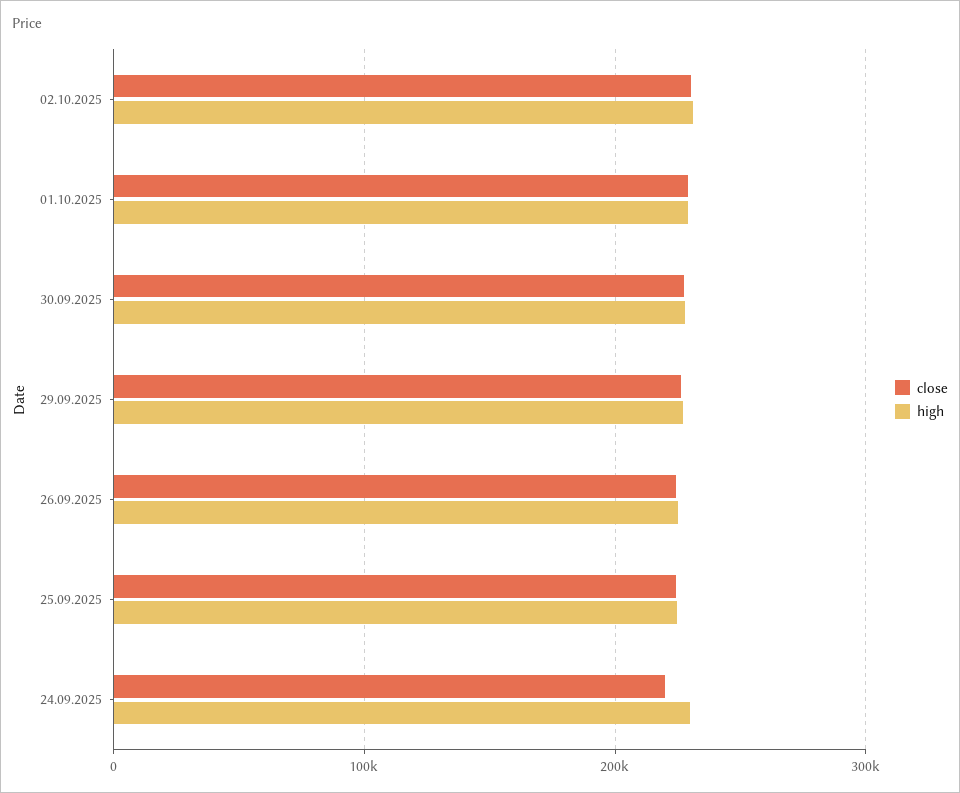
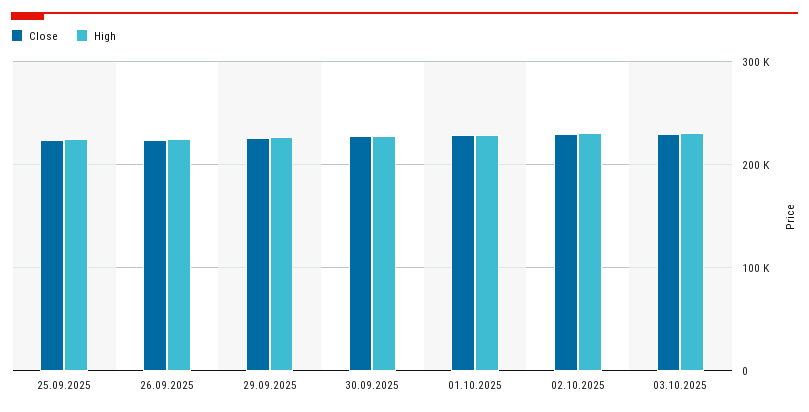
close, 24.09.2025: 220000 -> none
high, 24.09.2025: 230000 -> none
close, 03.10.2025: none -> 230000
high, 03.10.2025: none -> 230000

